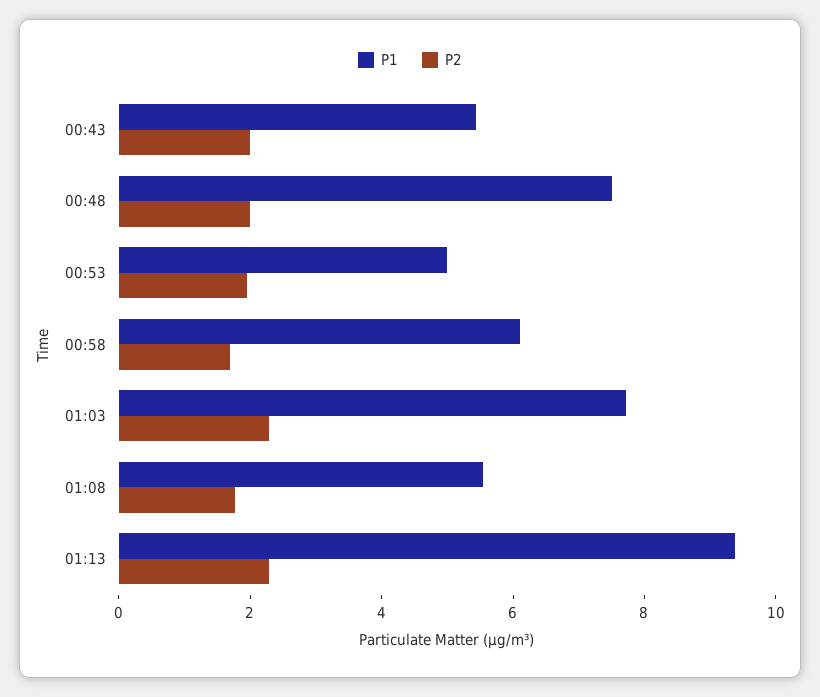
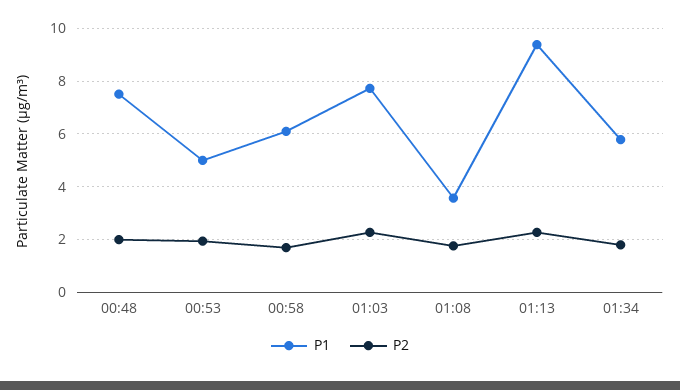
P1, 00:43: 5.5 -> none
P2, 00:43: 2 -> none
P1, 01:08: 5.5 -> 3.5
P1, 01:34: none -> 5.75
P2, 01:34: none -> 1.75

